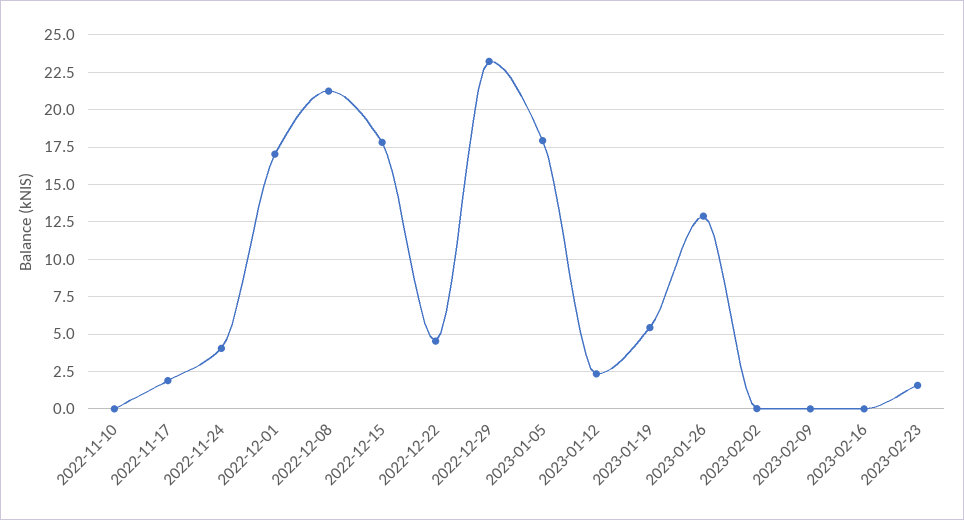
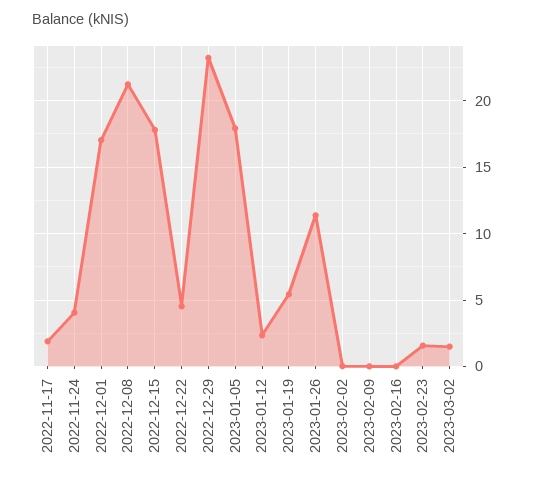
2022-11-10: 0 -> none
2023-01-26: 13 -> 11.5
2023-03-02: none -> 1.5

